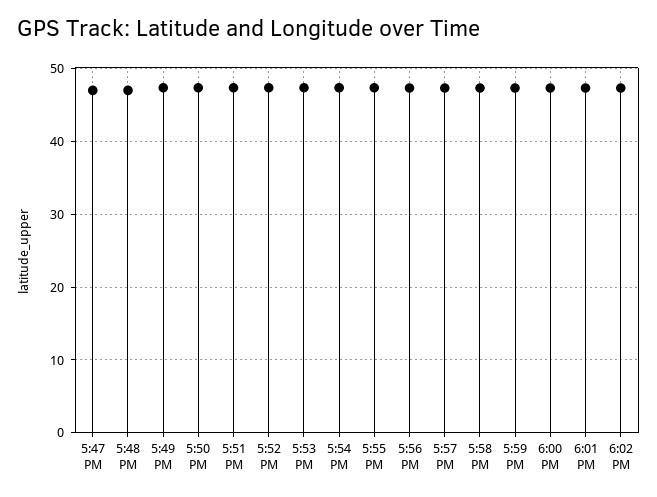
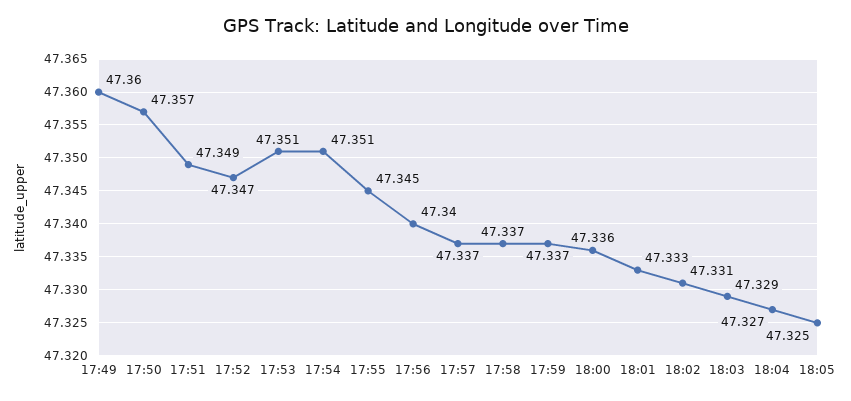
5:47 PM: 47 -> none
5:48 PM: 47 -> none
18:03: none -> 47.329
18:04: none -> 47.327
18:05: none -> 47.325

